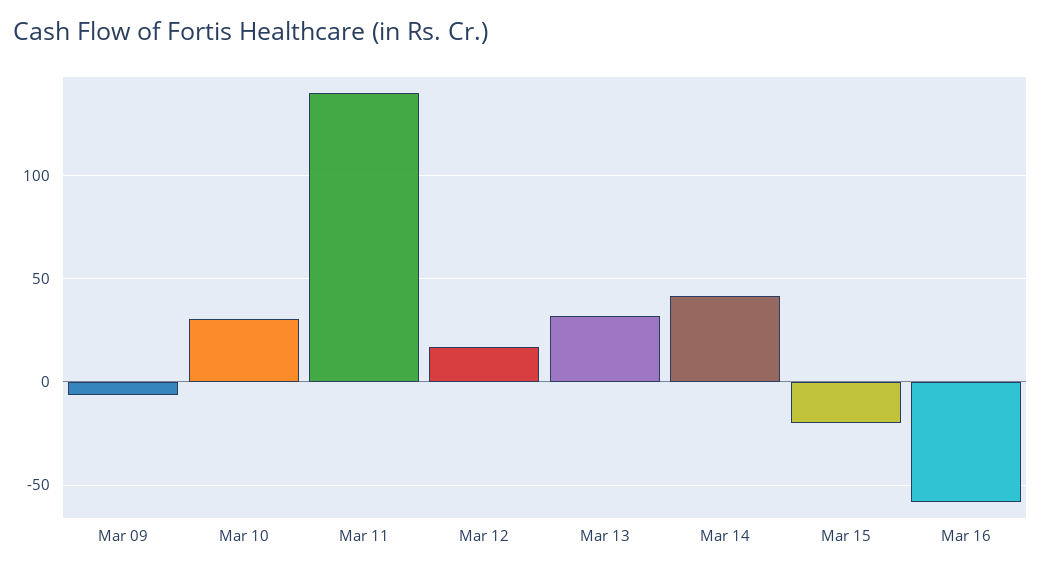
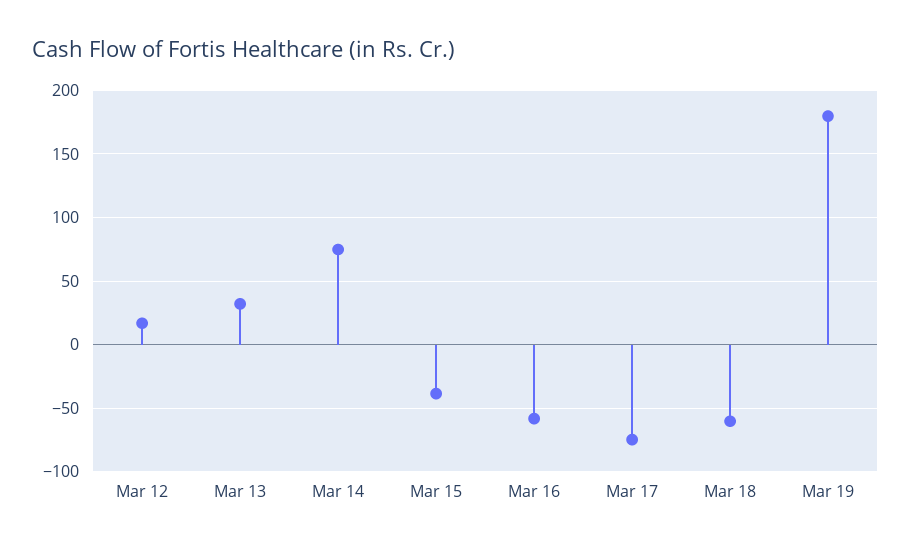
Mar 09: -5 -> none
Mar 10: 30 -> none
Mar 11: 140 -> none
Mar 14: 40 -> 75
Mar 15: -20 -> -40
Mar 17: none -> -75
Mar 18: none -> -60
Mar 19: none -> 180

